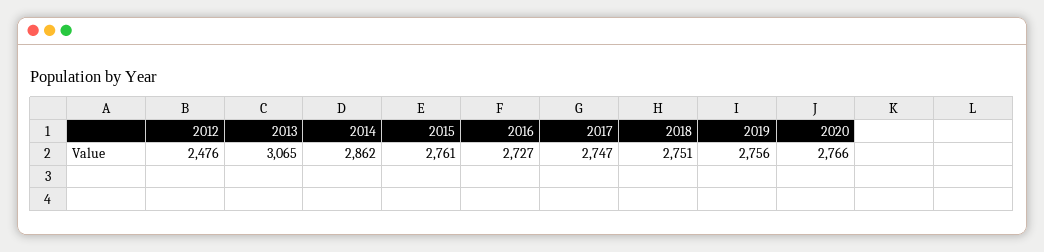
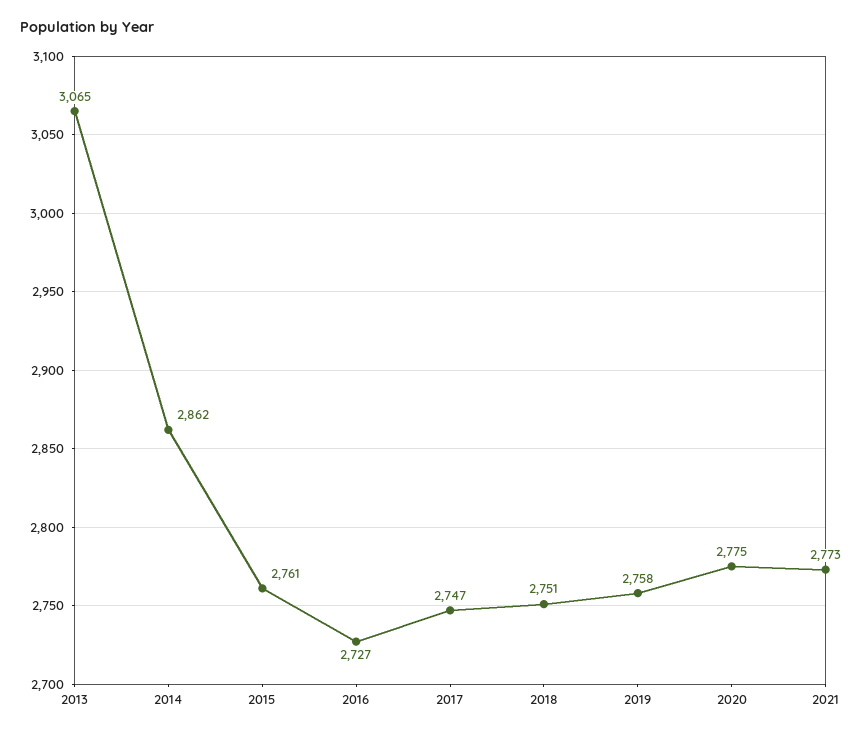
2012: 2476 -> none
2019: 2756 -> 2758
2020: 2766 -> 2775
2021: none -> 2773

